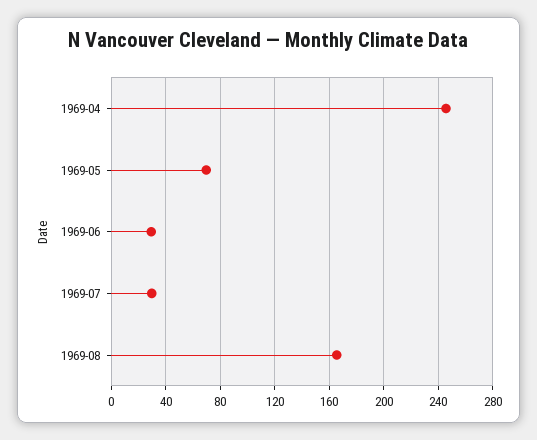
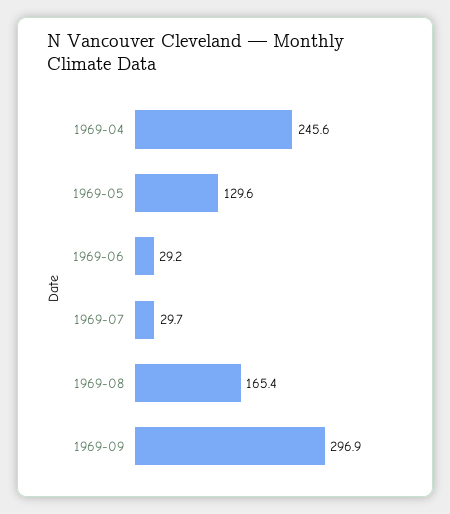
1969-05: 70 -> 129.6
1969-09: none -> 296.9

